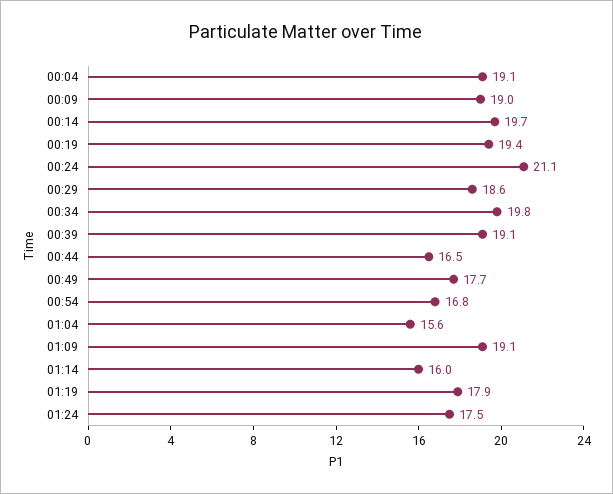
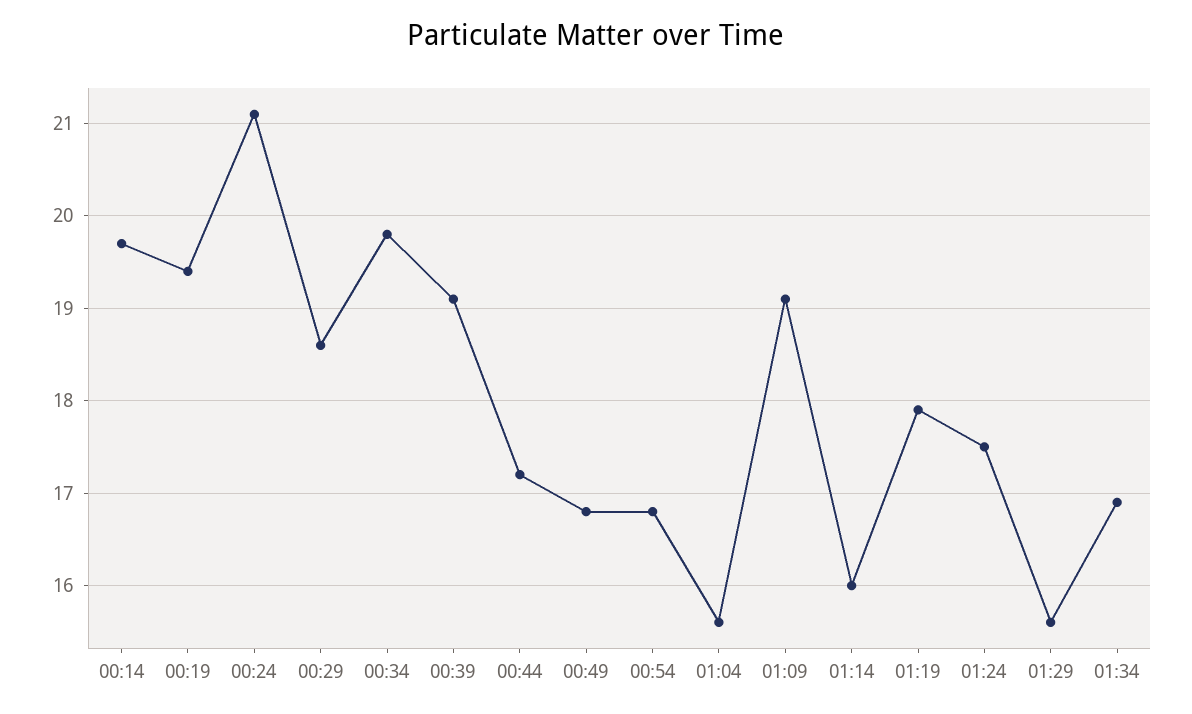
00:04: 19.1 -> none
00:09: 19 -> none
00:44: 16.5 -> 17.2
00:49: 17.7 -> 16.8
01:29: none -> 15.6
01:34: none -> 16.9

